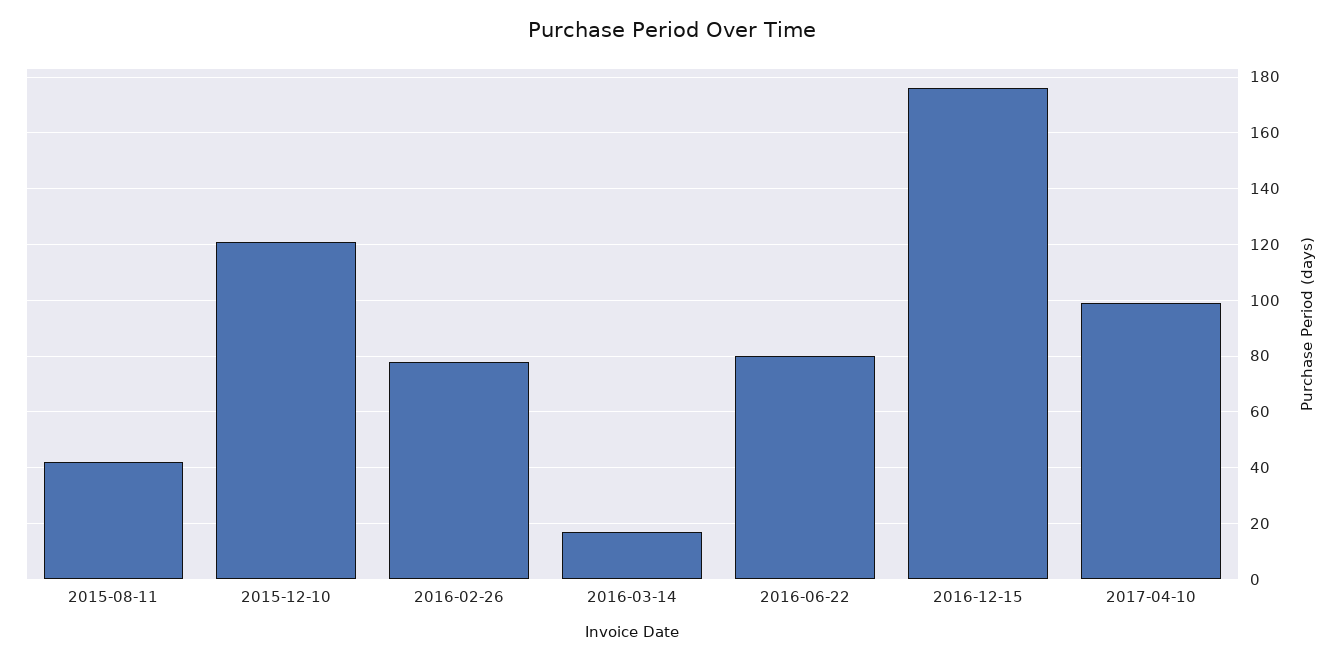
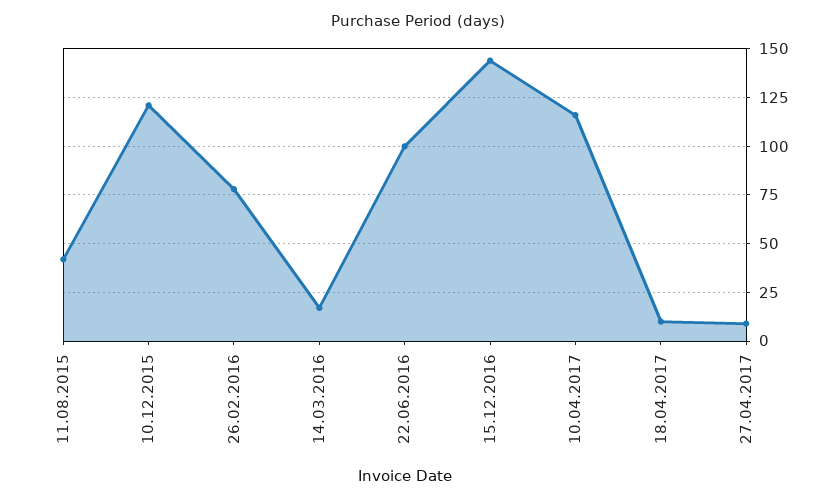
2016-06-22: 80 -> 100
2016-12-15: 175 -> 145
2017-04-10: 100 -> 115
18.04.2017: none -> 10
27.04.2017: none -> 10

